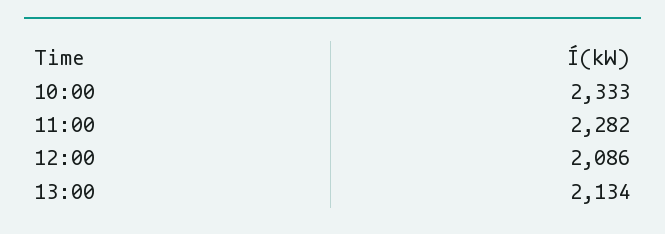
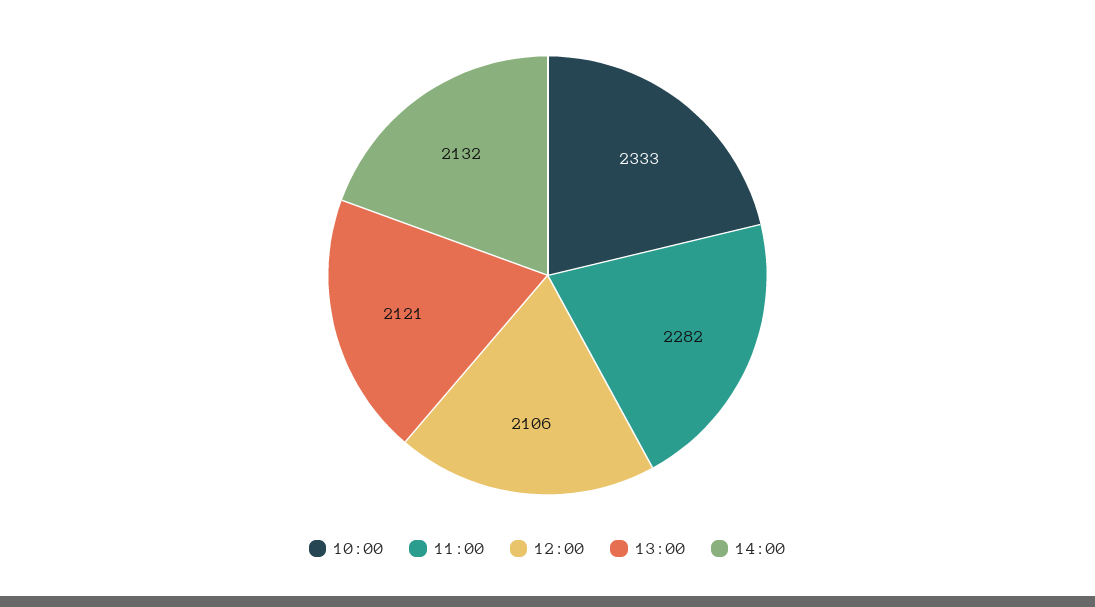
12:00: 2086 -> 2106
13:00: 2134 -> 2121
14:00: none -> 2132

